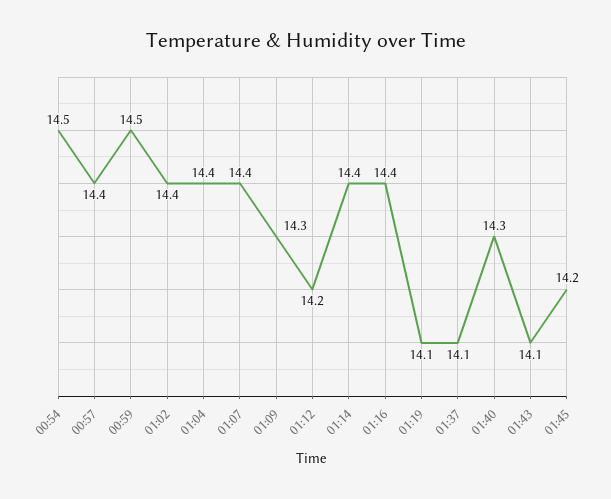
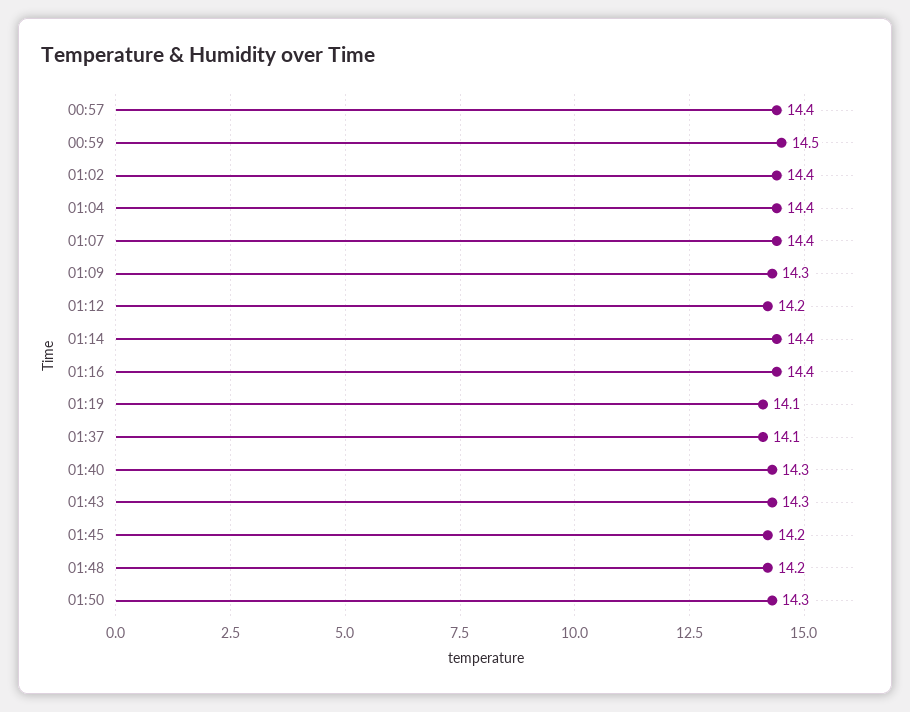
00:54: 14.5 -> none
01:43: 14.1 -> 14.3
01:48: none -> 14.2
01:50: none -> 14.3

